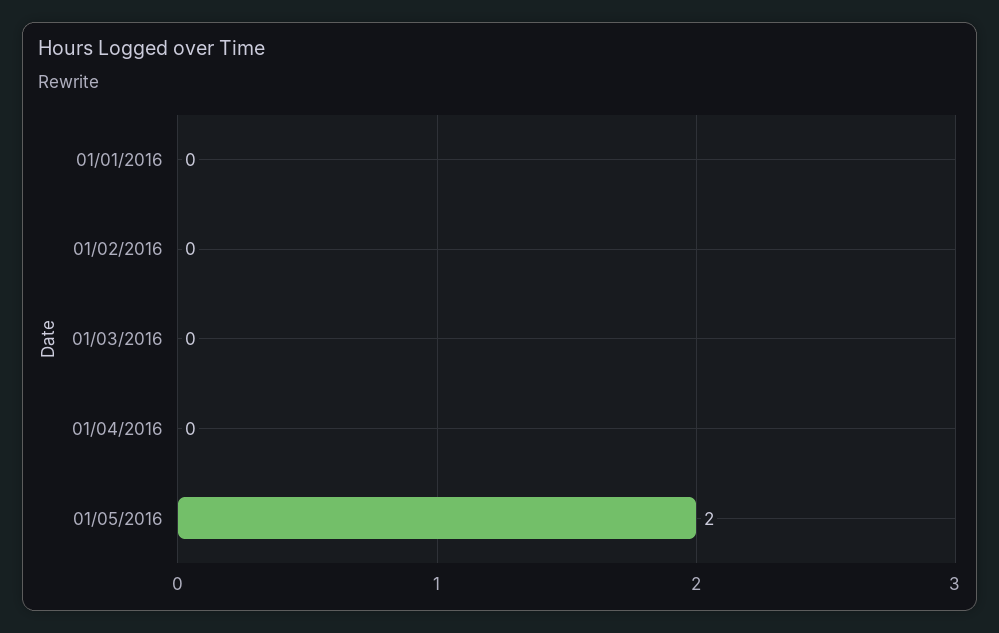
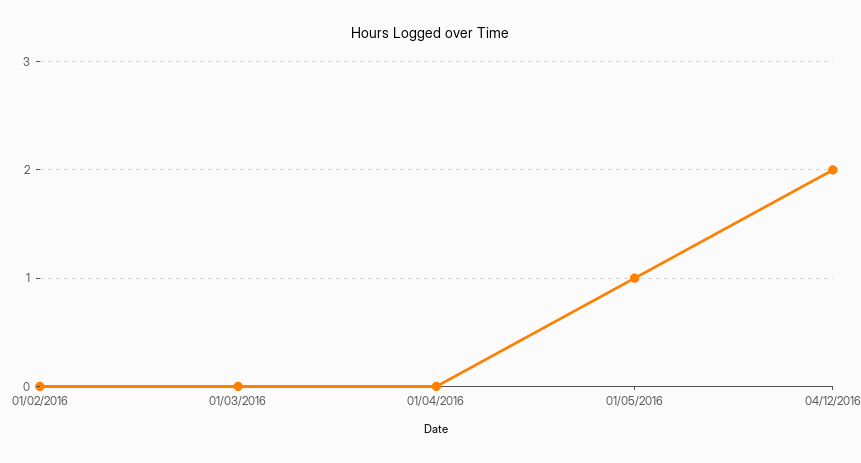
01/01/2016: 0 -> none
01/05/2016: 2 -> 1
04/12/2016: none -> 2

